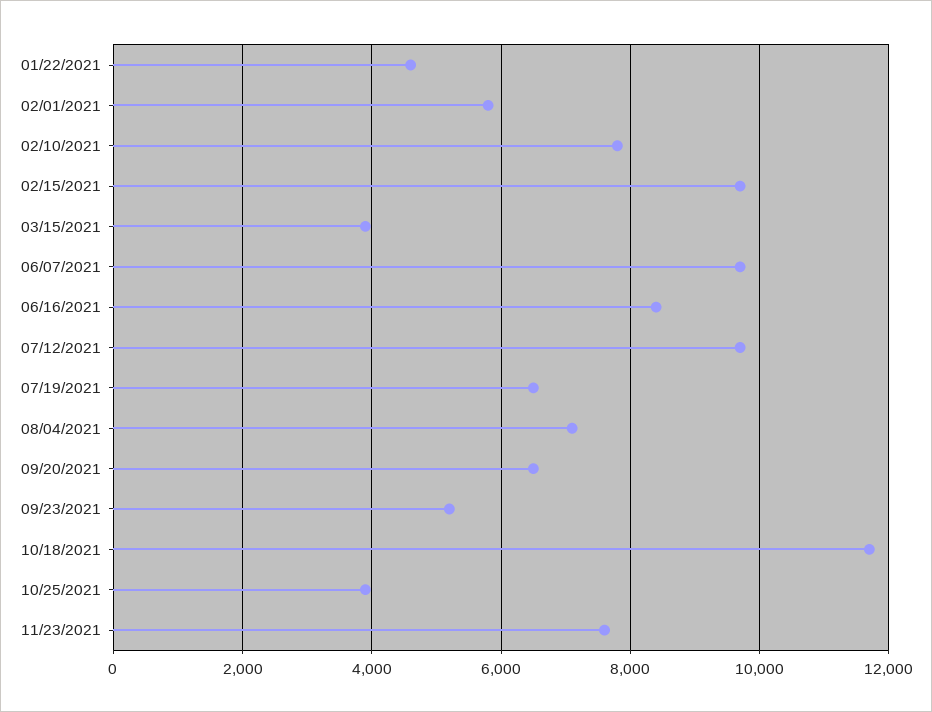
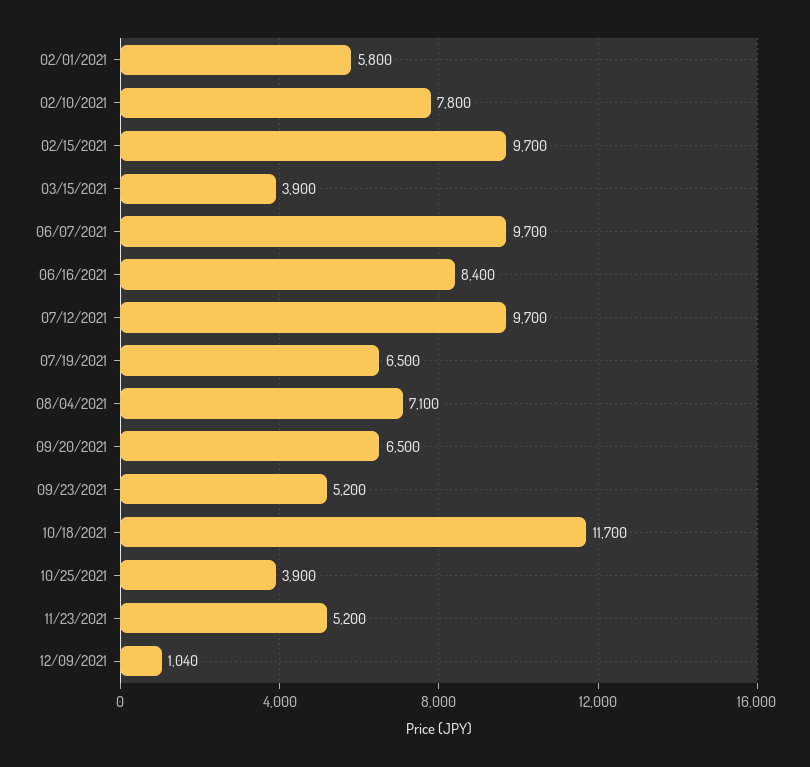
01/22/2021: 4600 -> none
11/23/2021: 7600 -> 5200
12/09/2021: none -> 1040

